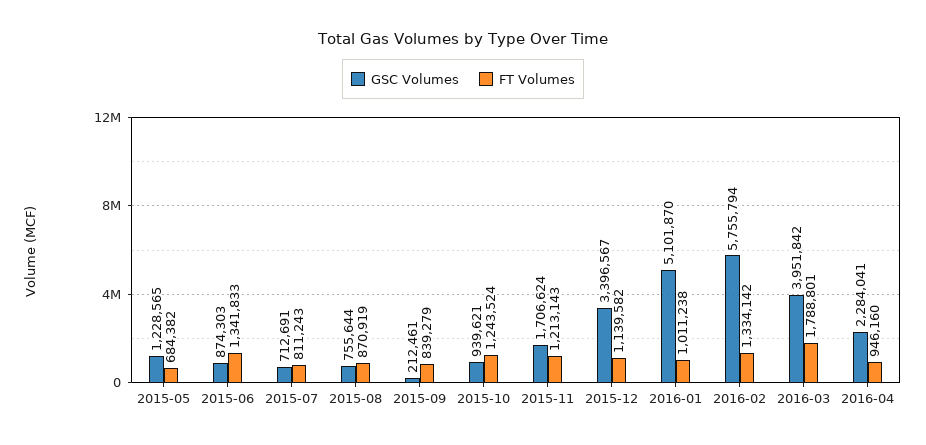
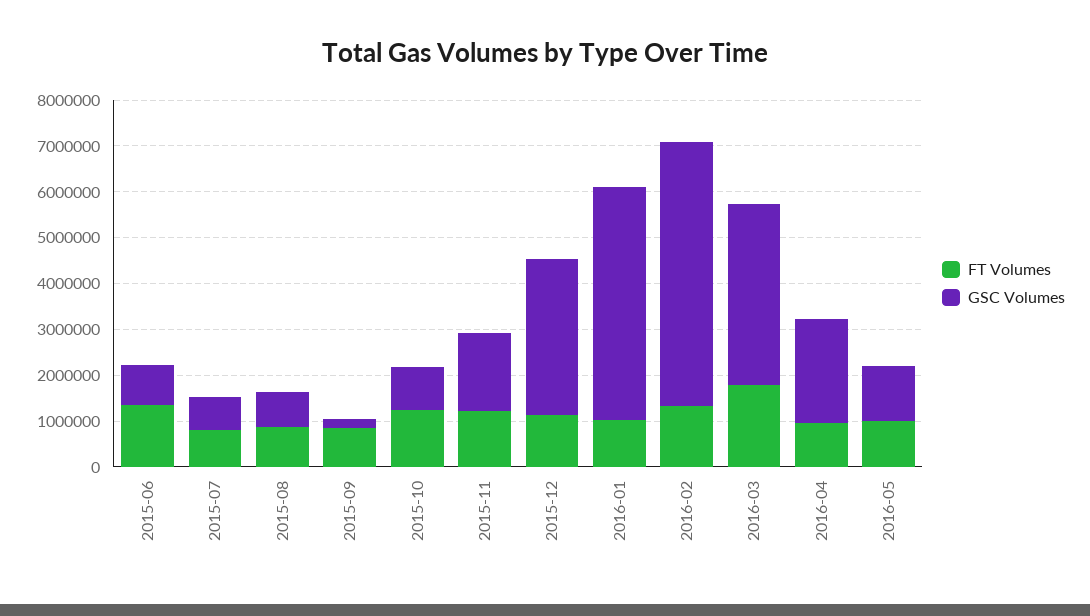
GSC Volumes, 2015-05: 1228565 -> none
FT Volumes, 2015-05: 684382 -> none
FT Volumes, 2016-05: none -> 1000000
GSC Volumes, 2016-05: none -> 1200000

